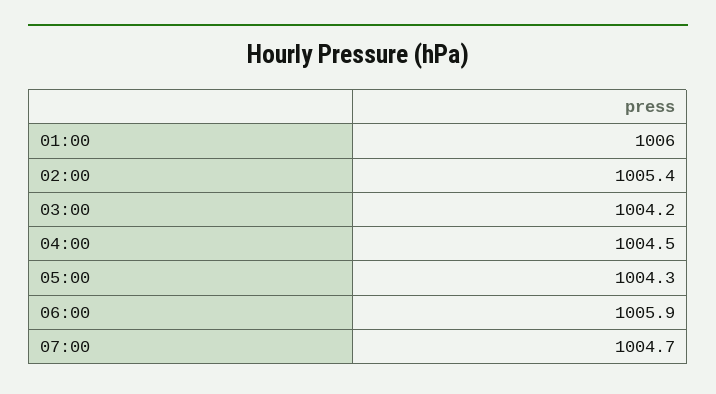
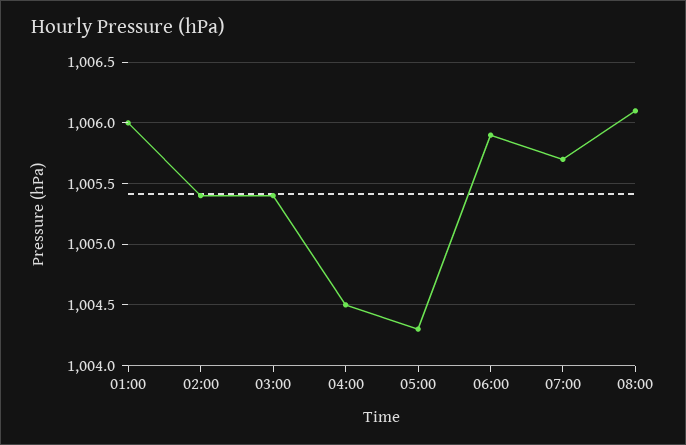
03:00: 1004.2 -> 1005.4
07:00: 1004.7 -> 1005.7
08:00: none -> 1006.1

